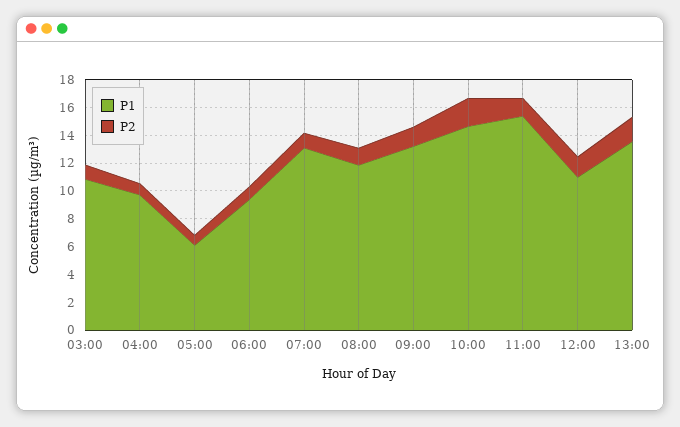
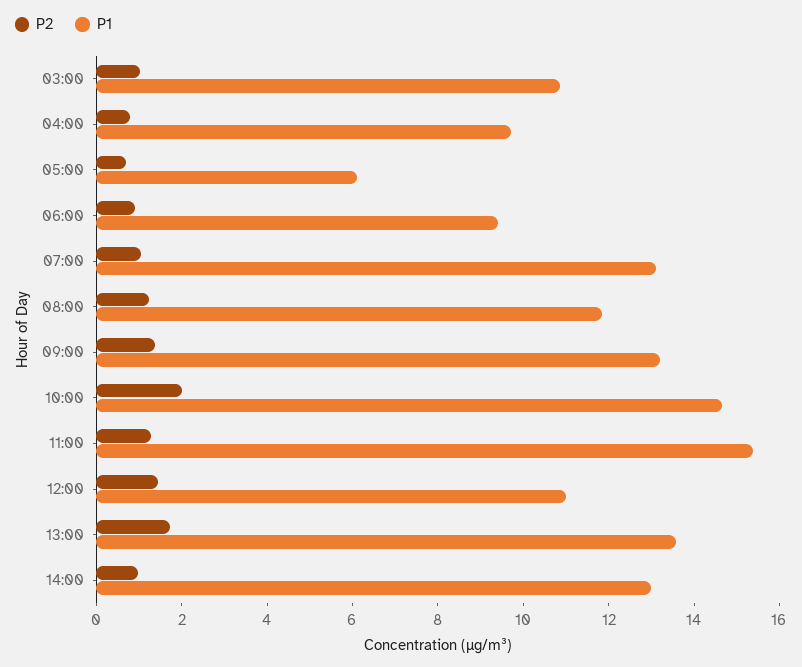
P2, 14:00: none -> 1
P1, 14:00: none -> 13

